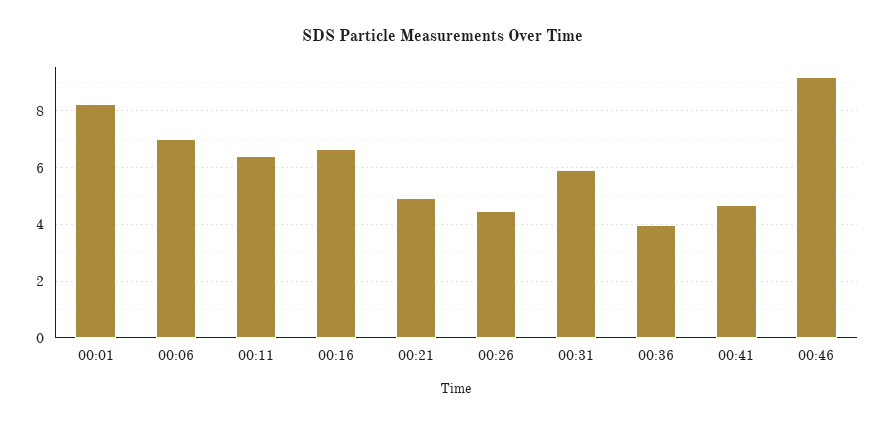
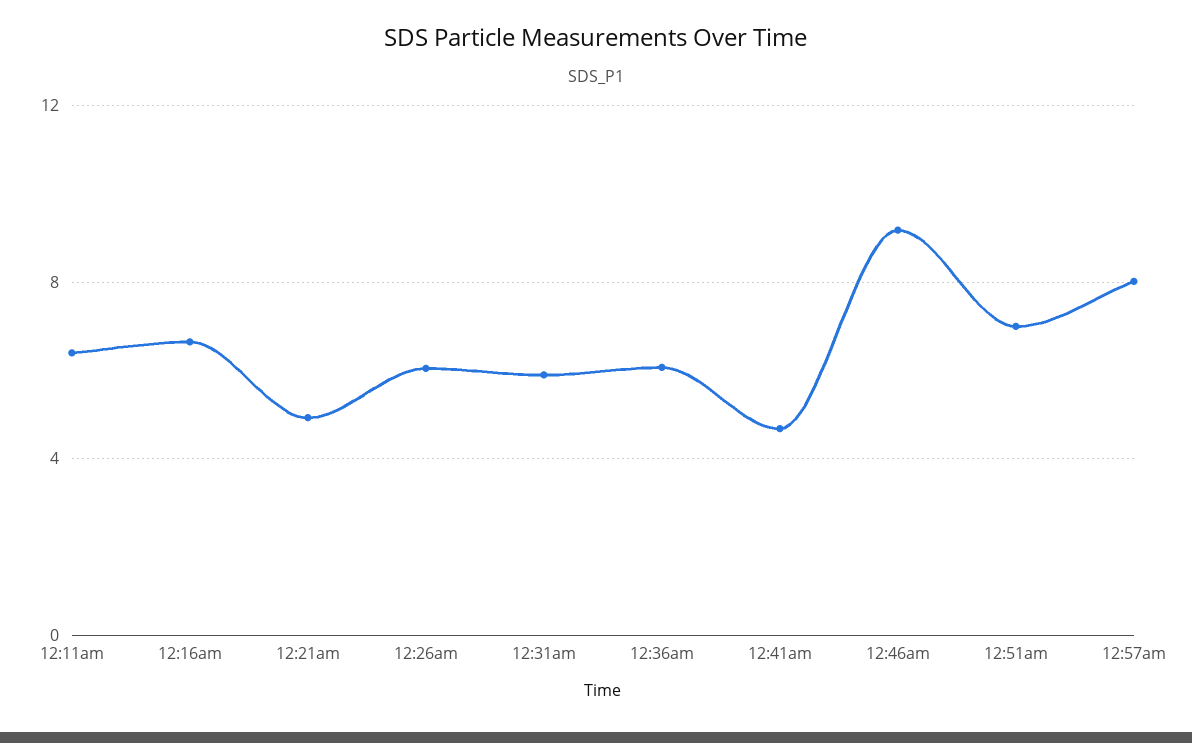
00:01: 8.25 -> none
00:06: 7 -> none
00:26: 4.5 -> 6
00:36: 4 -> 6
12:51am: none -> 7
12:57am: none -> 8

